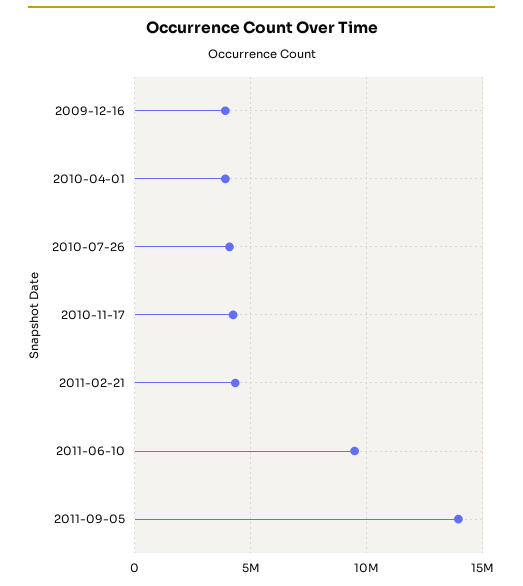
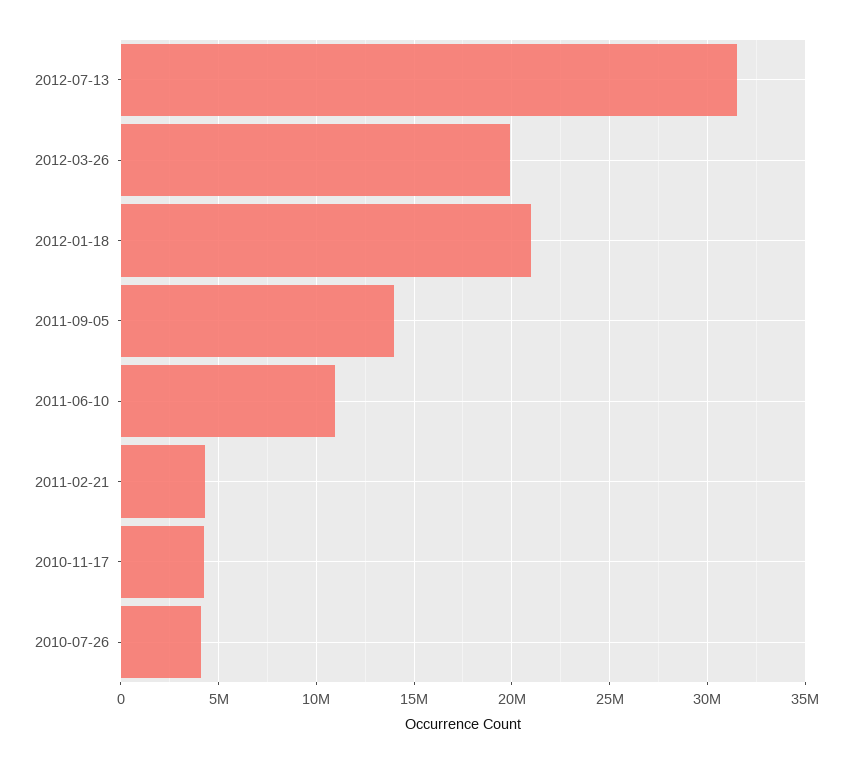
2009-12-16: 4000000 -> none
2010-04-01: 4000000 -> none
2011-06-10: 9500000 -> 11000000
2012-07-13: none -> 31500000
2012-03-26: none -> 20000000
2012-01-18: none -> 21000000

